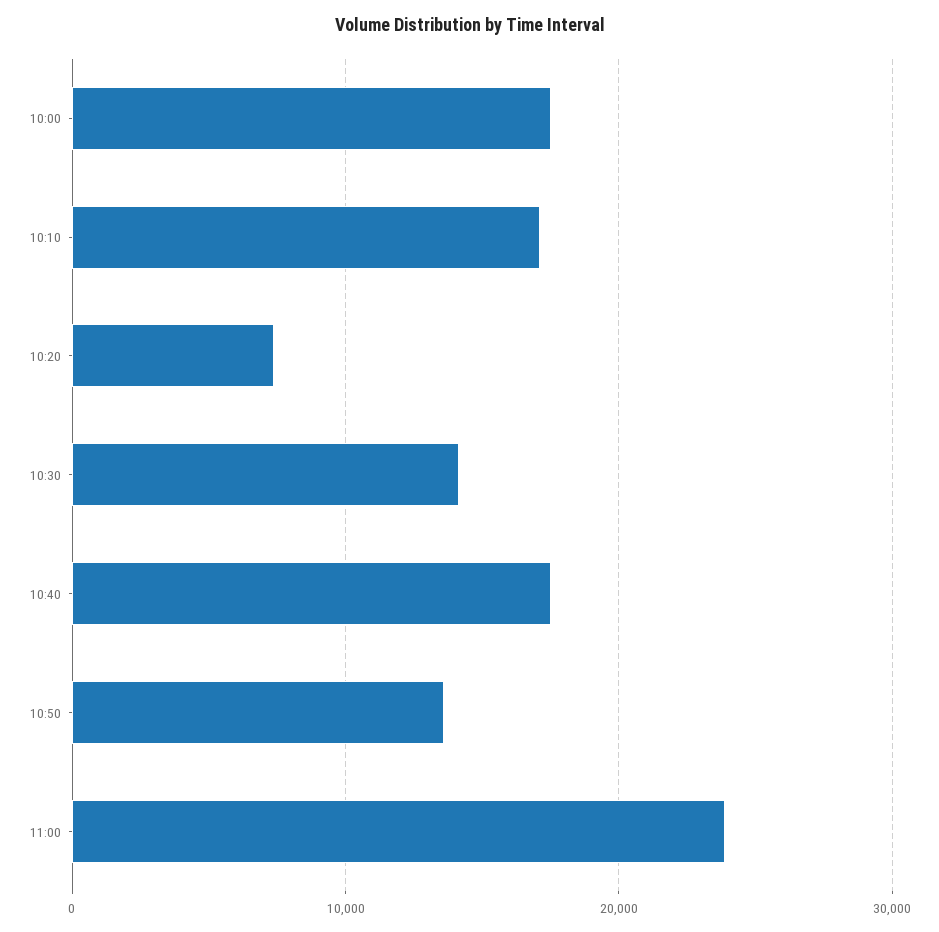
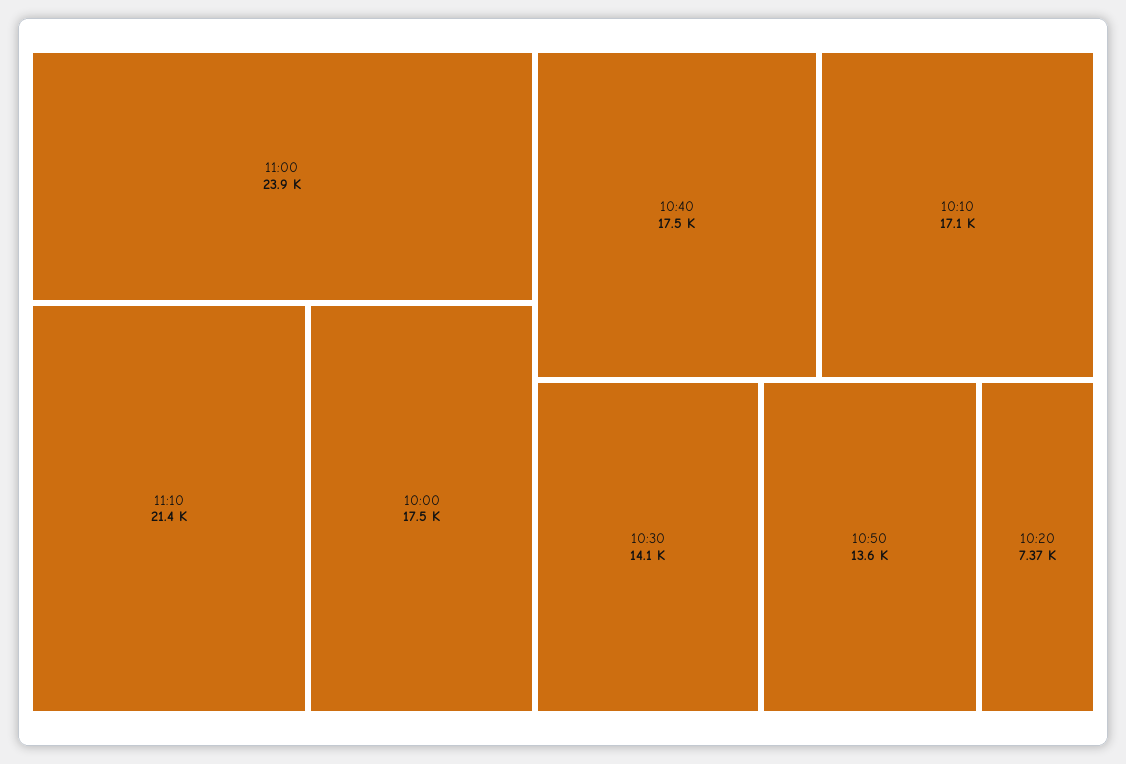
11:10: none -> 21400

